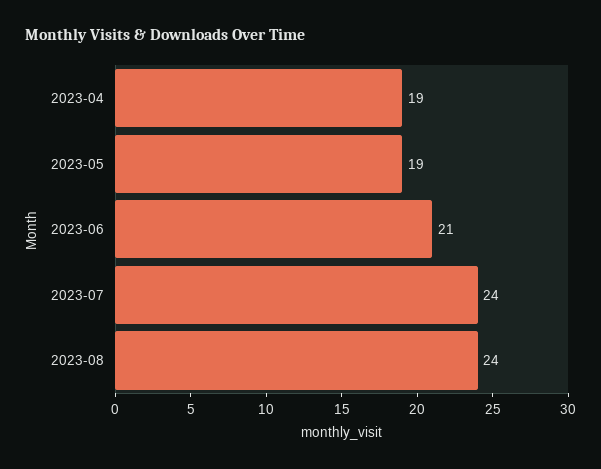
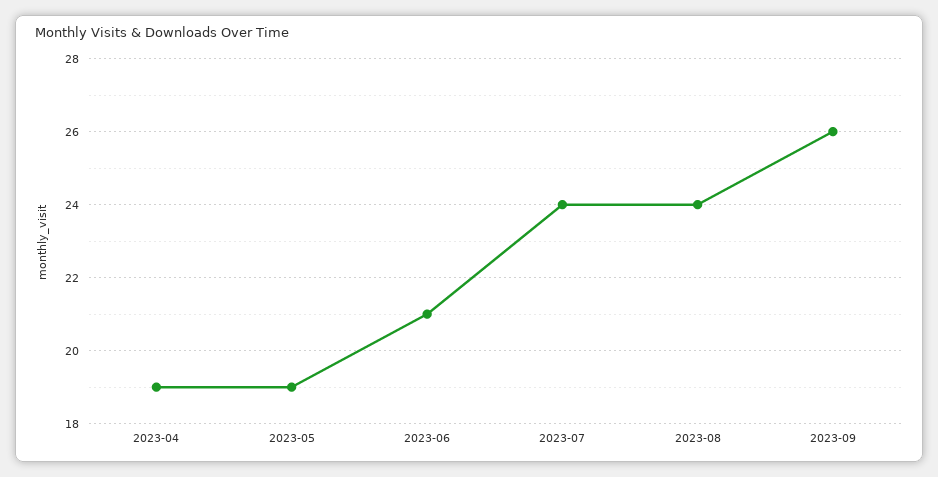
2023-09: none -> 26

